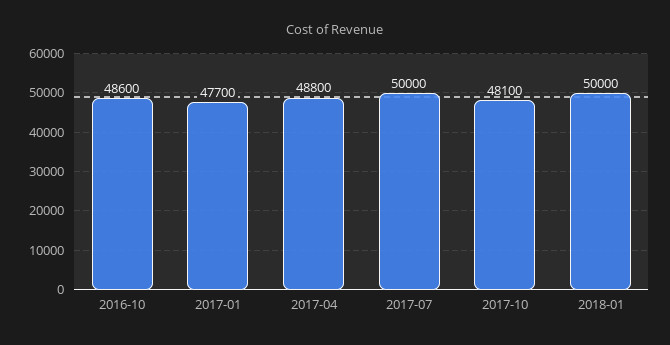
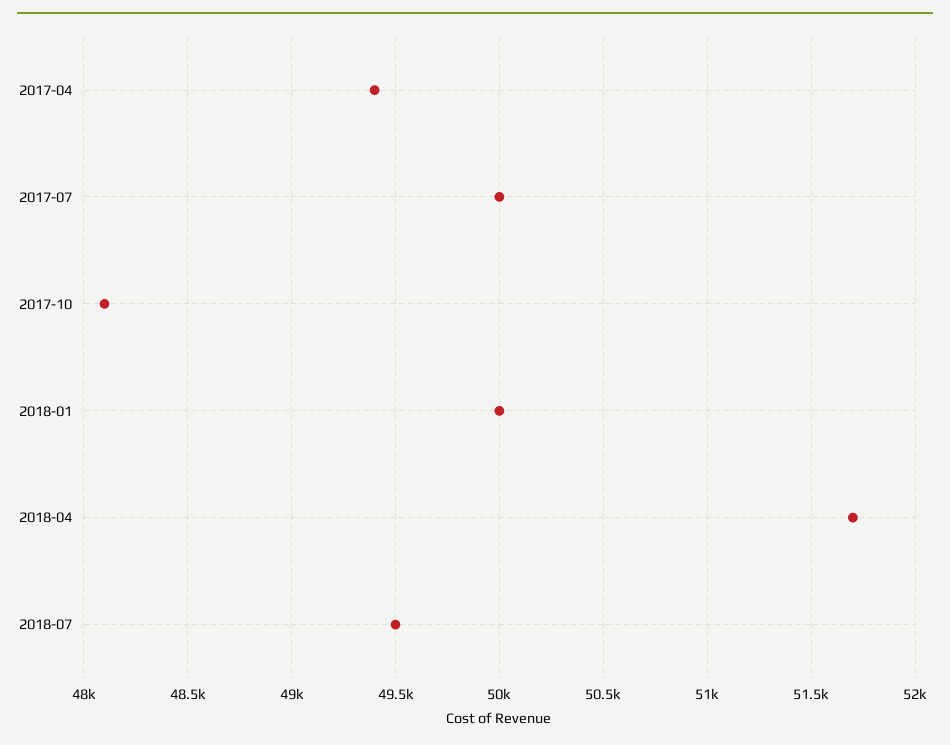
2016-10: 48600 -> none
2017-01: 47700 -> none
2017-04: 48800 -> 49400
2018-04: none -> 51700
2018-07: none -> 49500

